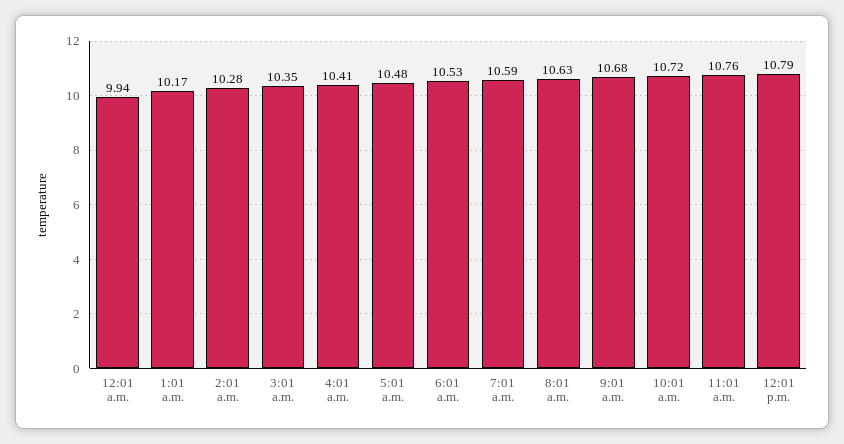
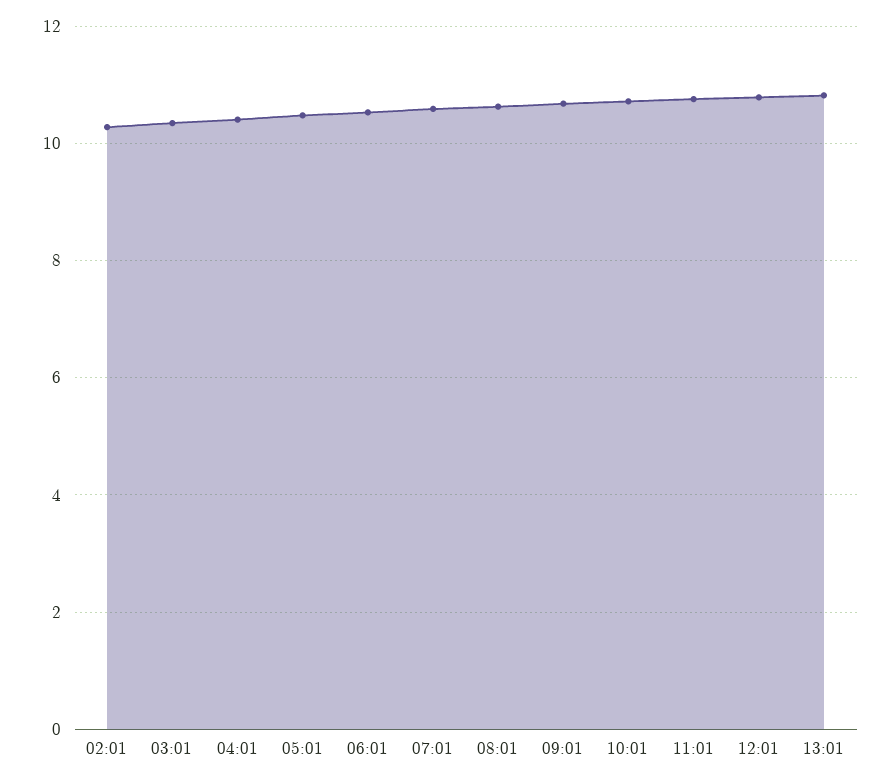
12:01 a.m.: 9.94 -> none
1:01 a.m.: 10.17 -> none
13:01: none -> 10.8

